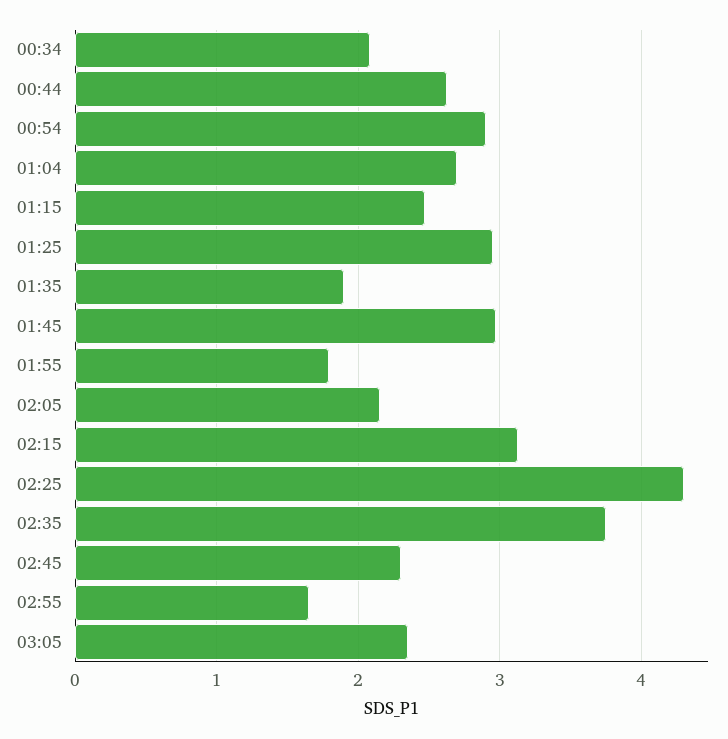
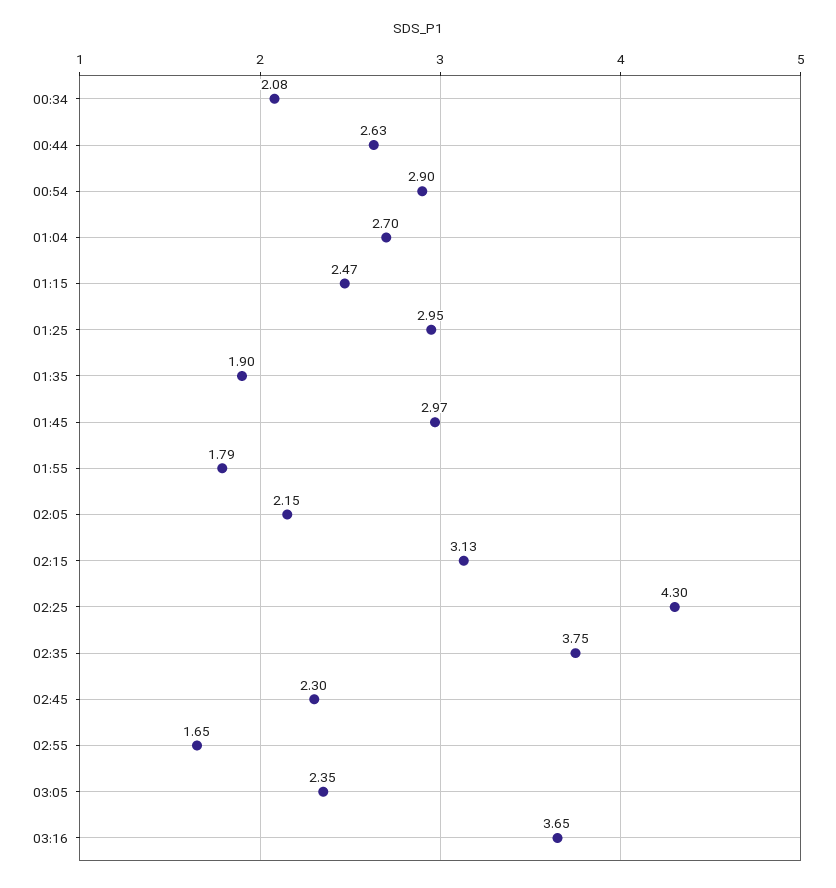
03:16: none -> 3.65

